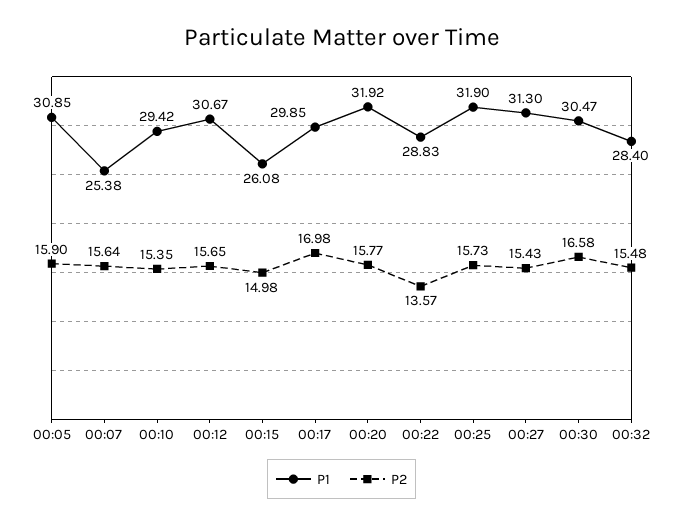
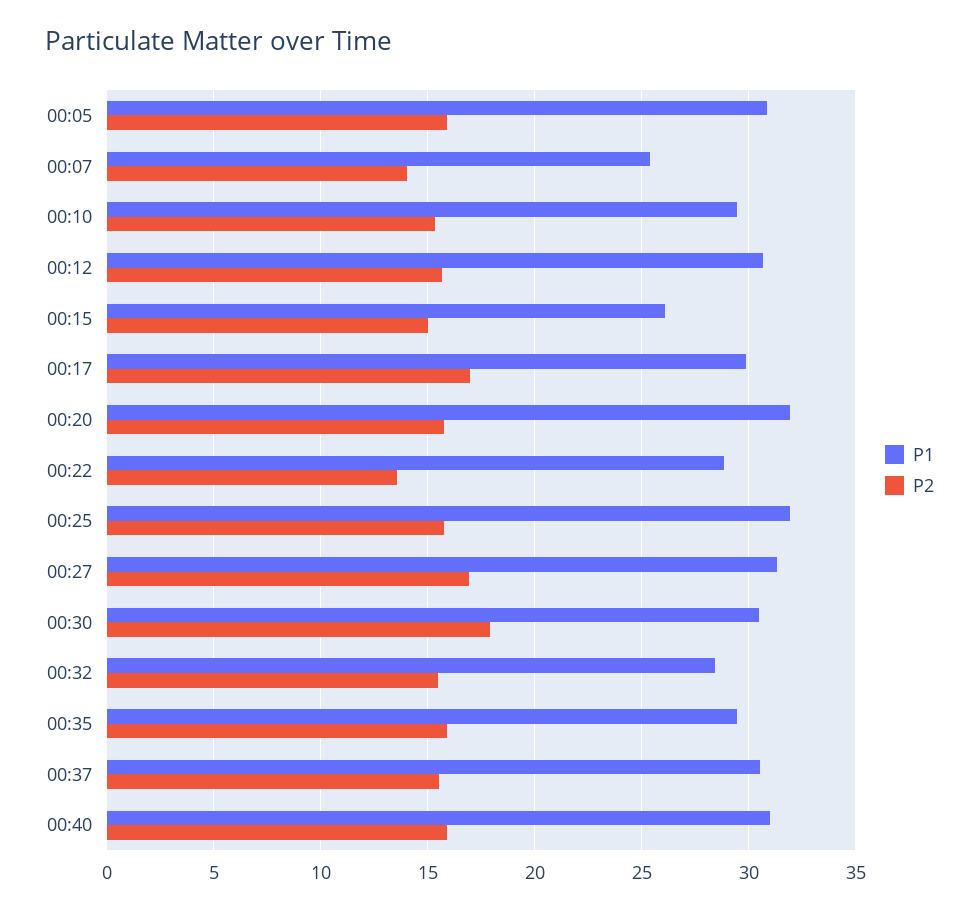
P2, 00:07: 15.64 -> 14
P2, 00:27: 15.43 -> 17
P2, 00:30: 16.58 -> 18
P1, 00:35: none -> 29.5
P2, 00:35: none -> 16
P1, 00:37: none -> 30.5
P2, 00:37: none -> 15.5
P1, 00:40: none -> 31
P2, 00:40: none -> 16

